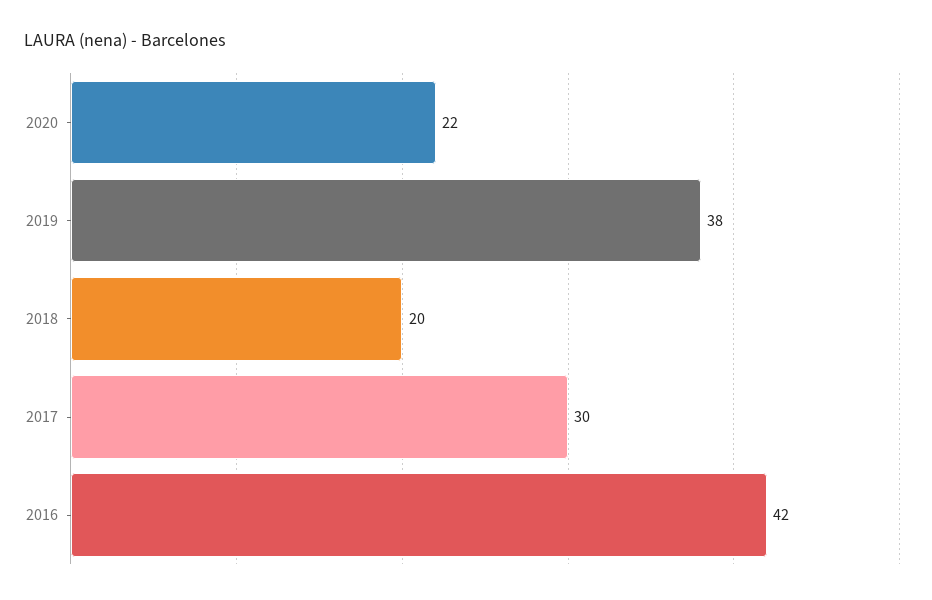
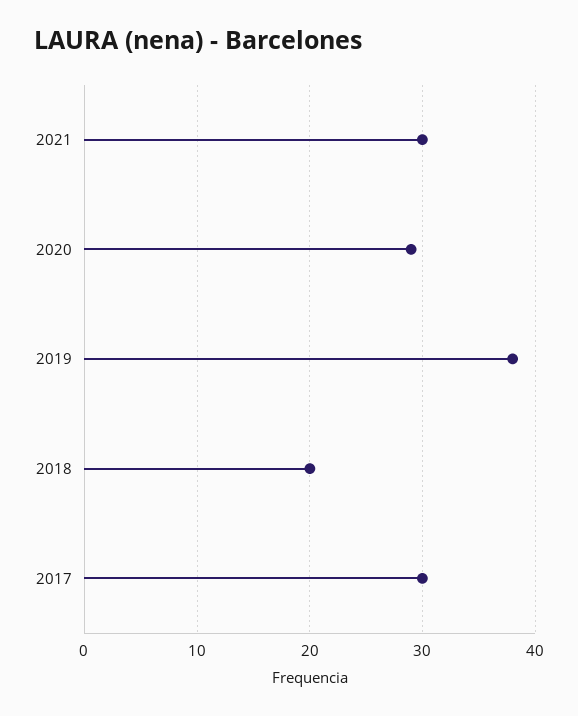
2020: 22 -> 29
2016: 42 -> none
2021: none -> 30

